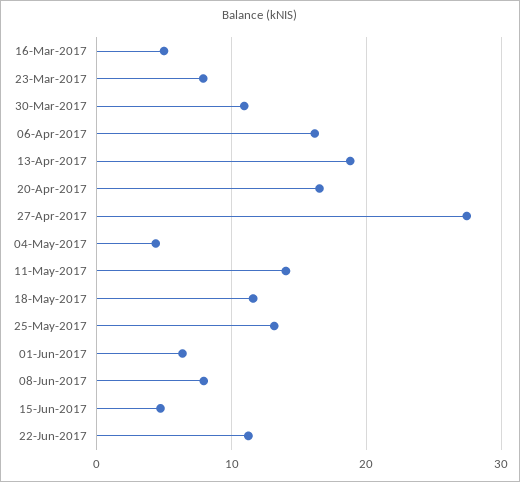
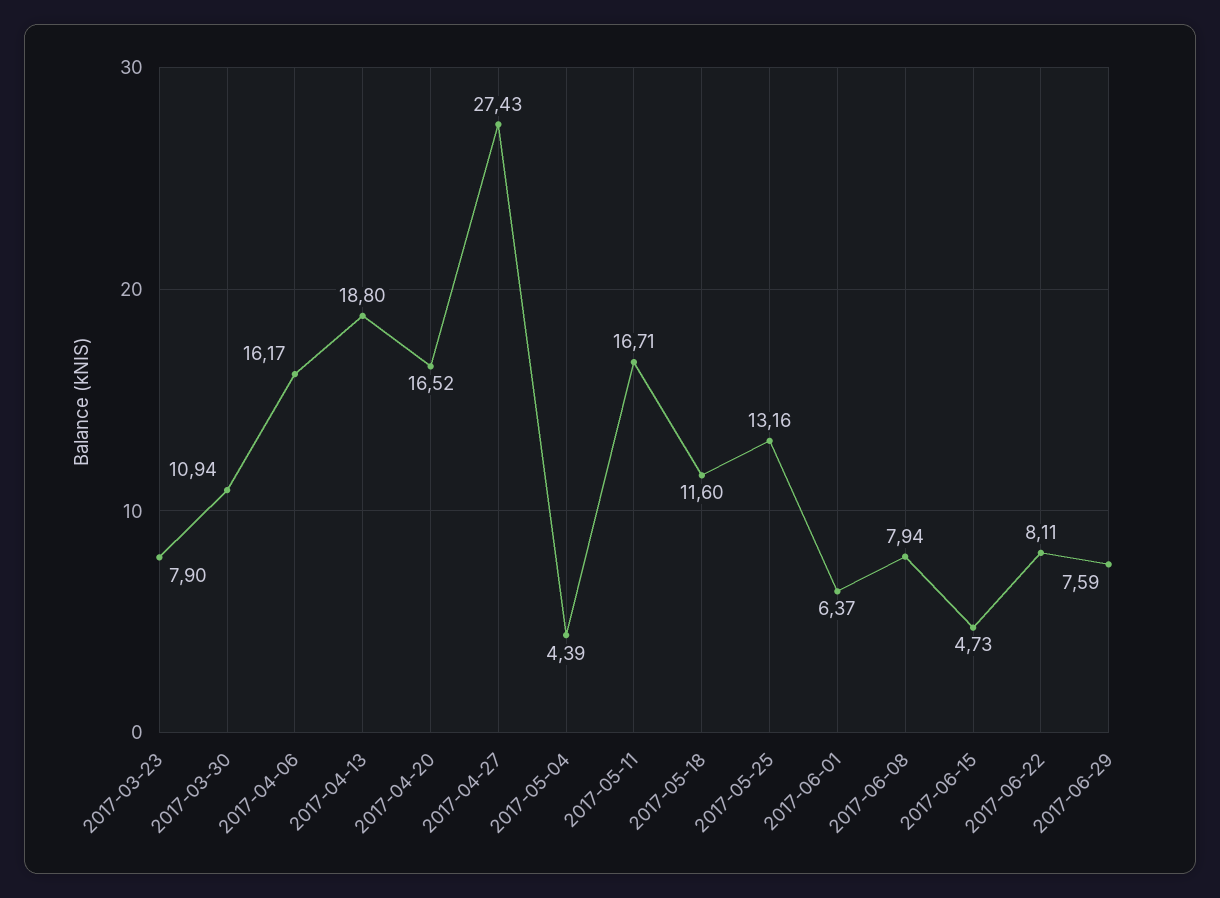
16-Mar-2017: 5 -> none
11-May-2017: 14 -> 16.71
22-Jun-2017: 11 -> 8.11
2017-06-29: none -> 7.59

